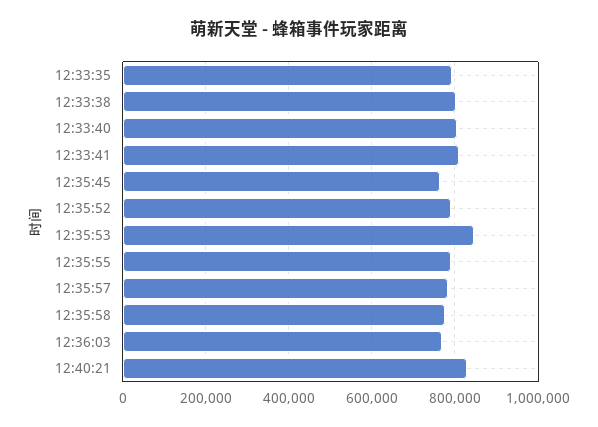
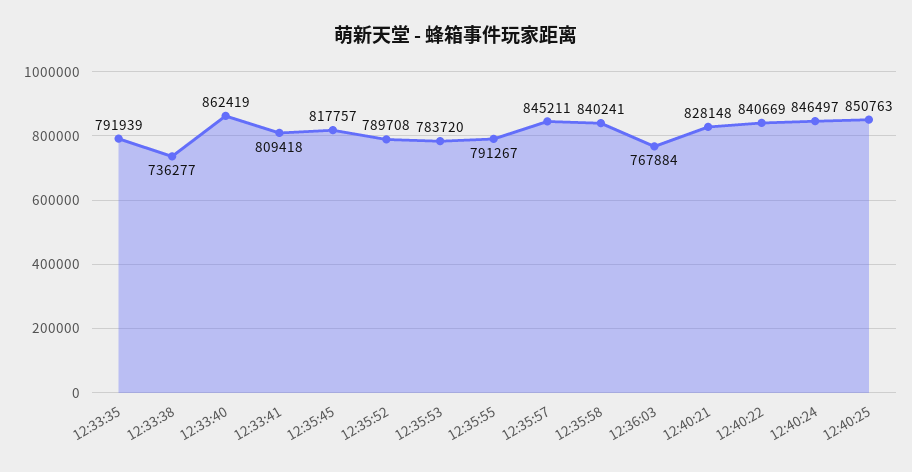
12:33:38: 800000 -> 736277
12:33:40: 800000 -> 862419
12:35:45: 760000 -> 817757
12:35:53: 840000 -> 783720
12:35:57: 780000 -> 845211
12:35:58: 780000 -> 840241
12:40:22: none -> 840669
12:40:24: none -> 846497
12:40:25: none -> 850763

